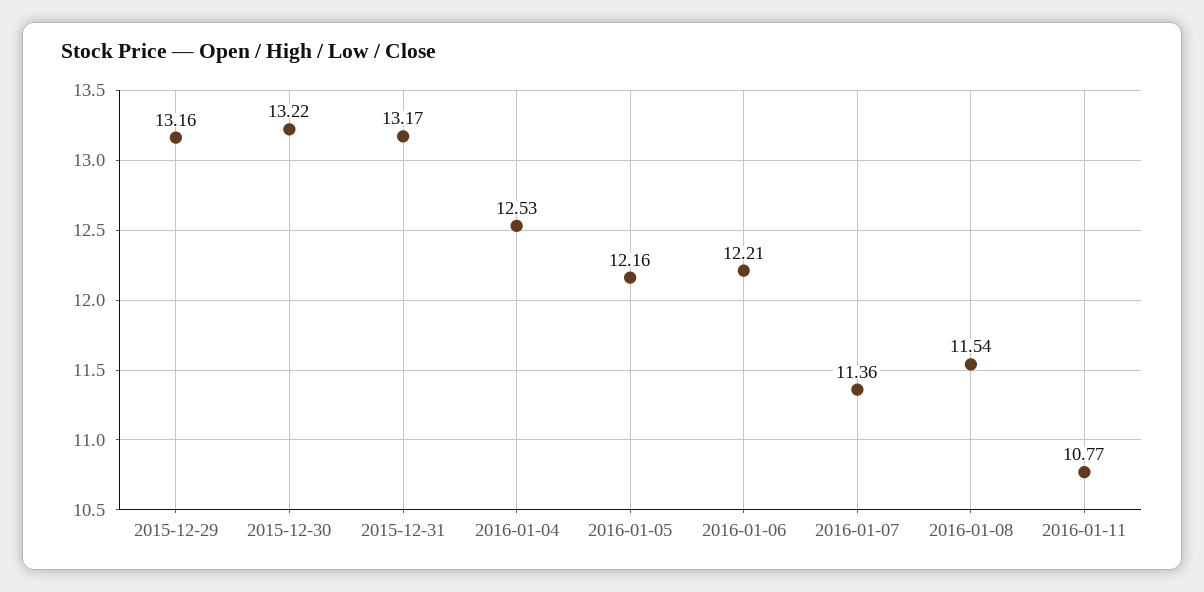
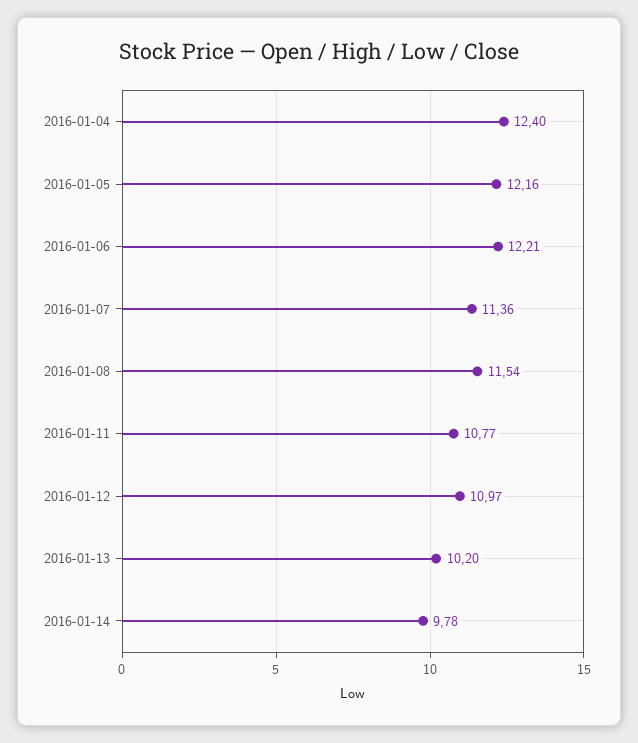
2015-12-29: 13.16 -> none
2015-12-30: 13.22 -> none
2015-12-31: 13.17 -> none
2016-01-04: 12.53 -> 12.4
2016-01-12: none -> 10.97
2016-01-13: none -> 10.2
2016-01-14: none -> 9.78

